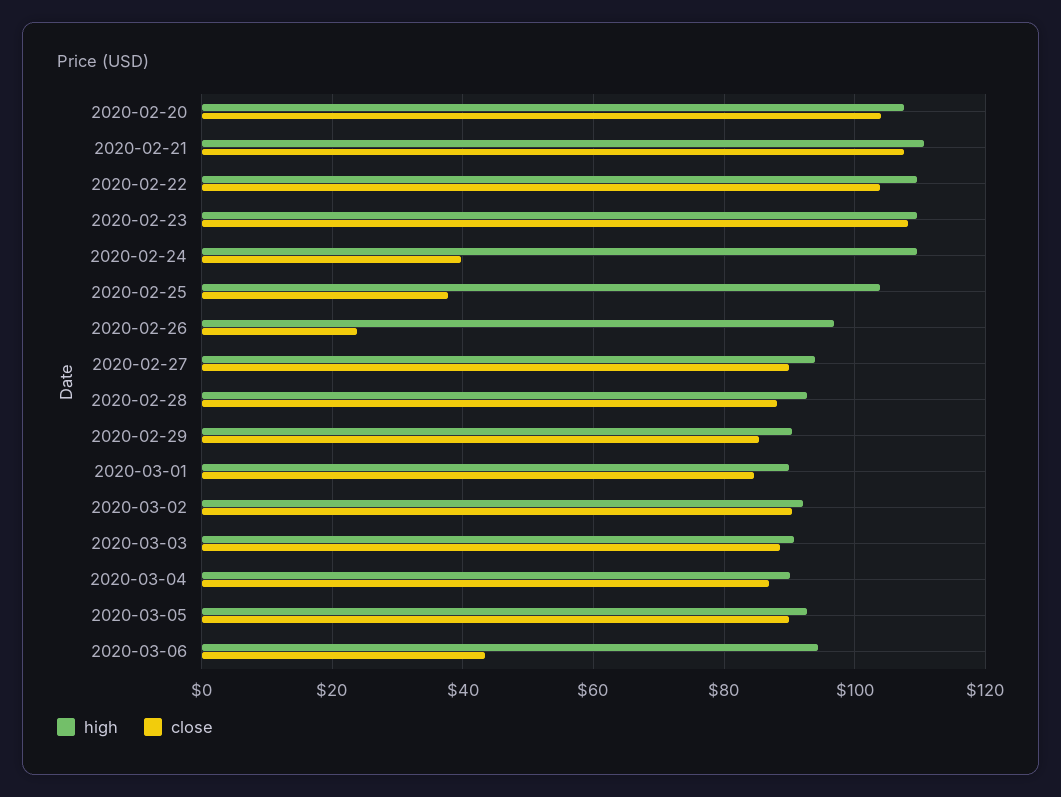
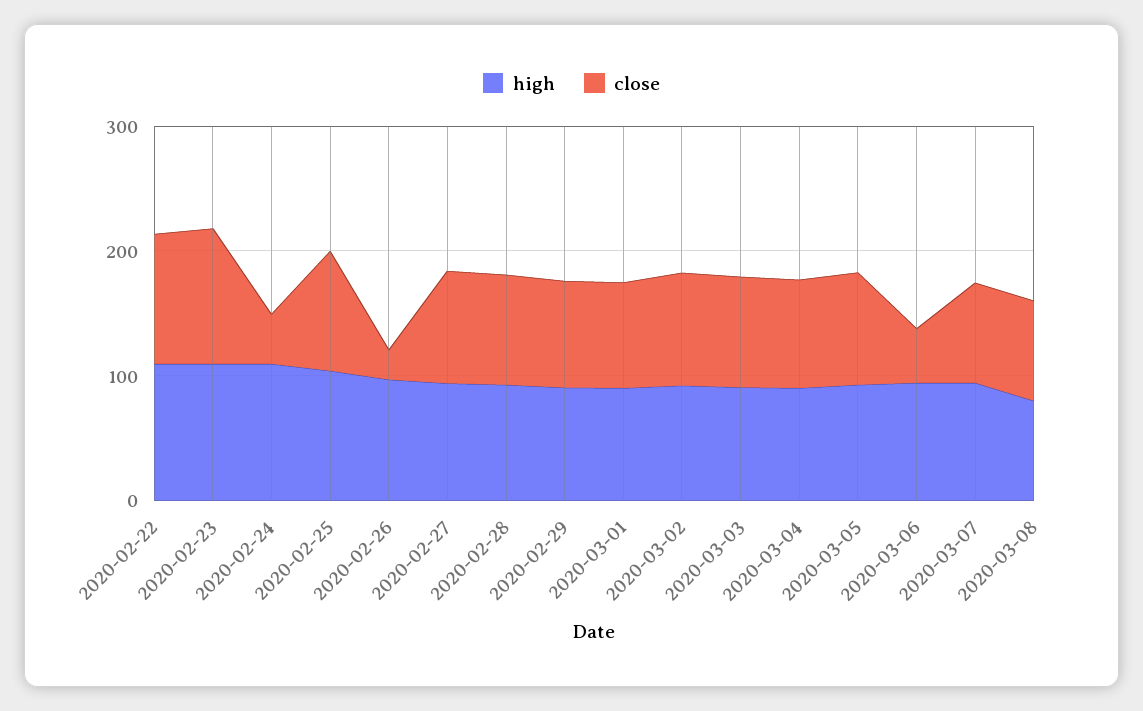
high, 2020-02-20: 108 -> none
close, 2020-02-20: 104 -> none
high, 2020-02-21: 110 -> none
close, 2020-02-21: 108 -> none
close, 2020-02-25: 38 -> 100
high, 2020-03-07: none -> 100
close, 2020-03-07: none -> 80
high, 2020-03-08: none -> 80
close, 2020-03-08: none -> 80

